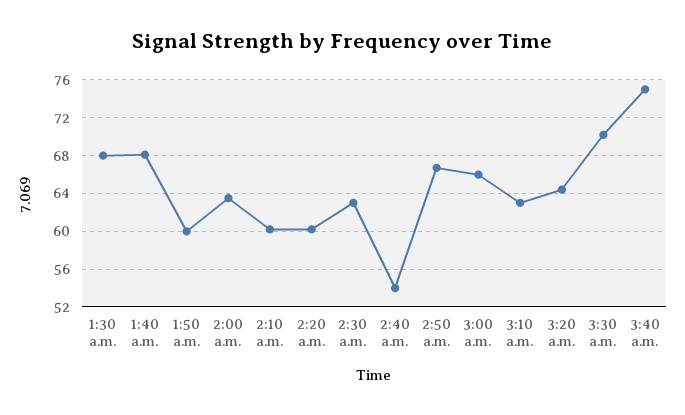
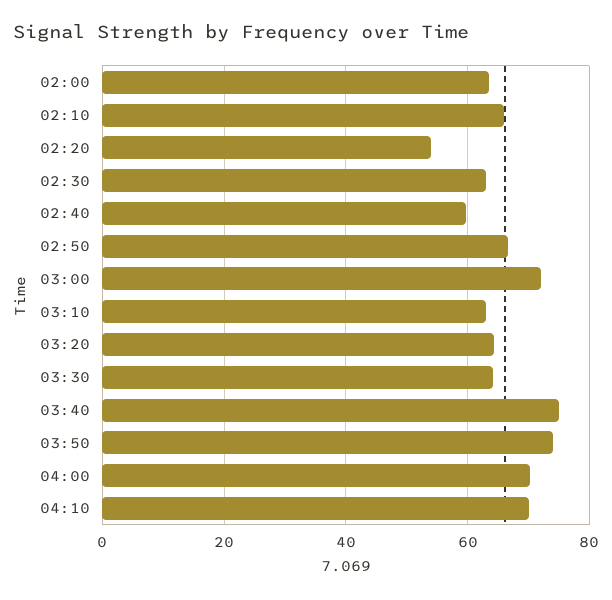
1:30 a.m.: 68 -> none
1:40 a.m.: 68 -> none
1:50 a.m.: 60 -> none
2:10 a.m.: 60 -> 66
2:20 a.m.: 60 -> 54
2:40 a.m.: 54 -> 60
3:00 a.m.: 66 -> 72
3:30 a.m.: 70 -> 64
03:50: none -> 74
04:00: none -> 70
04:10: none -> 70

